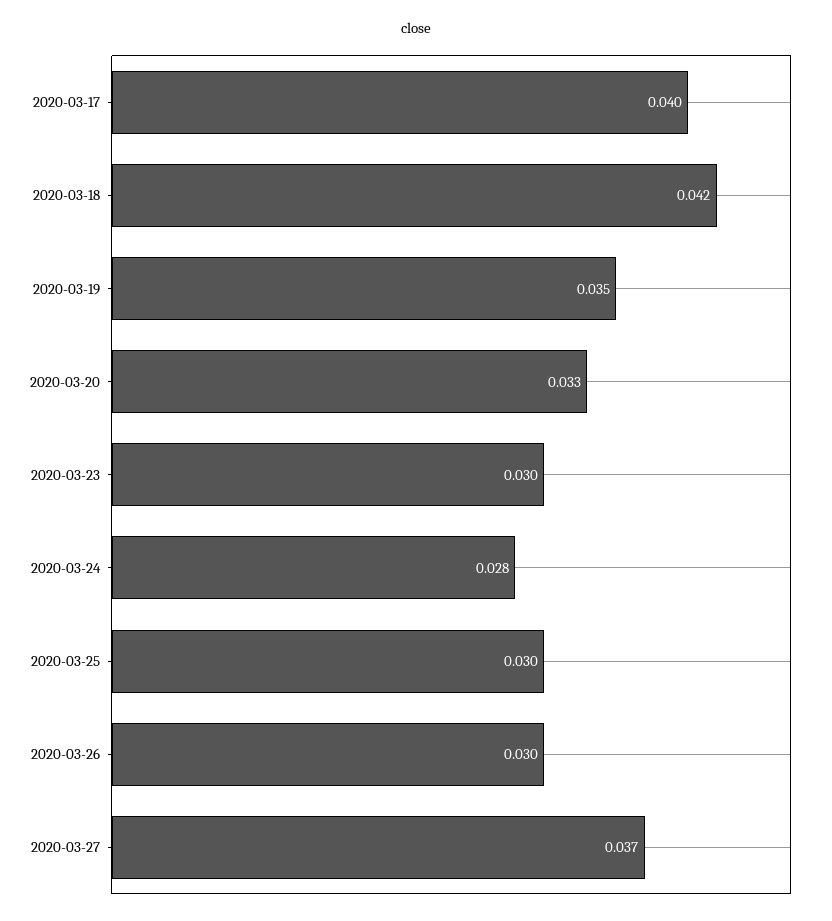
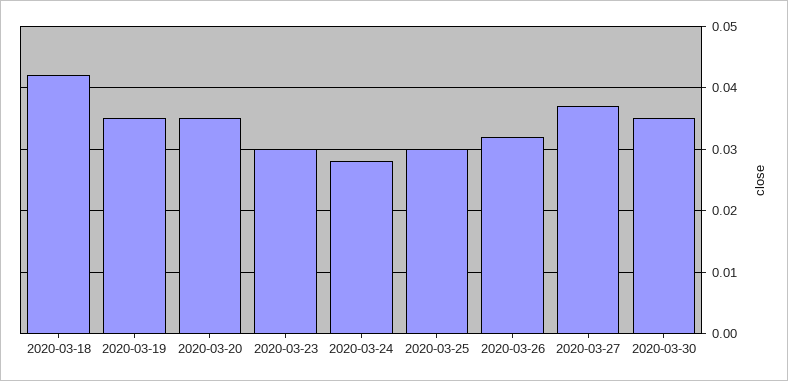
2020-03-17: 0.04 -> none
2020-03-20: 0.033 -> 0.035
2020-03-26: 0.03 -> 0.032
2020-03-30: none -> 0.035

